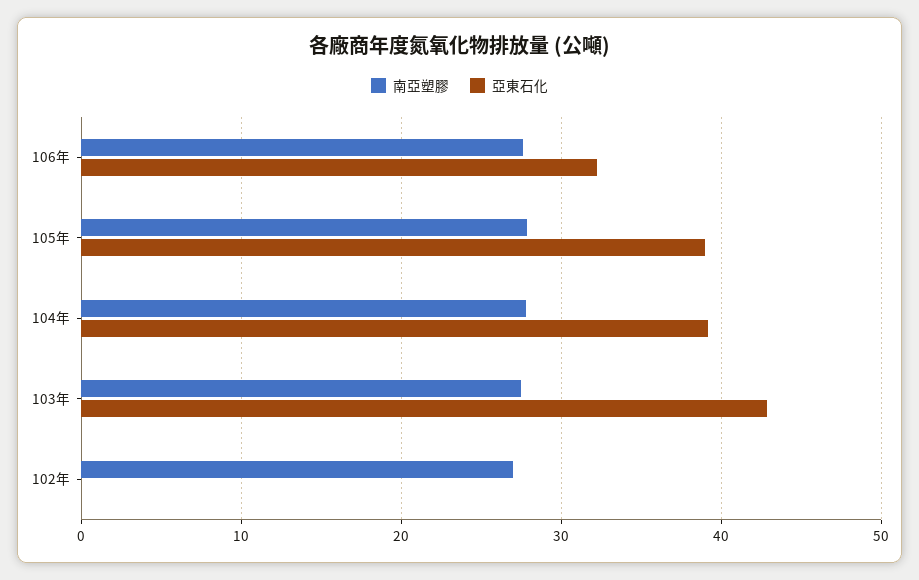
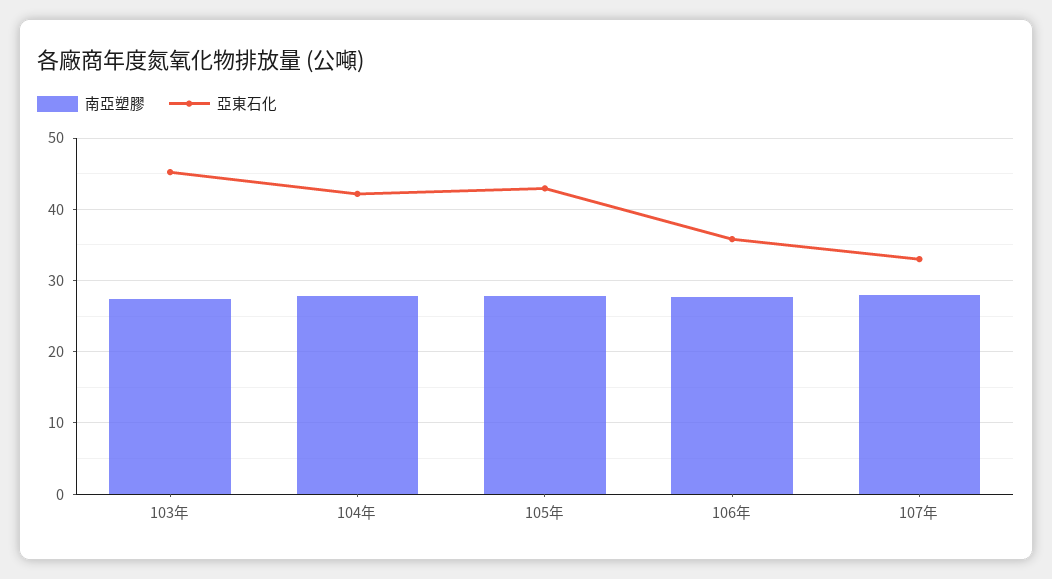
亞東石化, 106年: 32 -> 36
亞東石化, 105年: 39 -> 43
亞東石化, 104年: 39 -> 42
亞東石化, 103年: 43 -> 45
南亞塑膠, 102年: 27 -> none
亞東石化, 102年: 0 -> none
南亞塑膠, 107年: none -> 28
亞東石化, 107年: none -> 33

